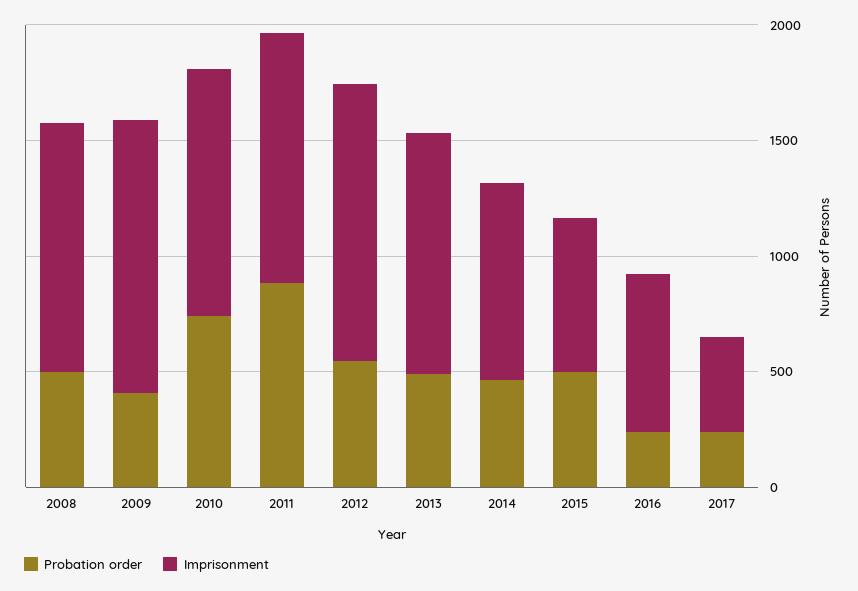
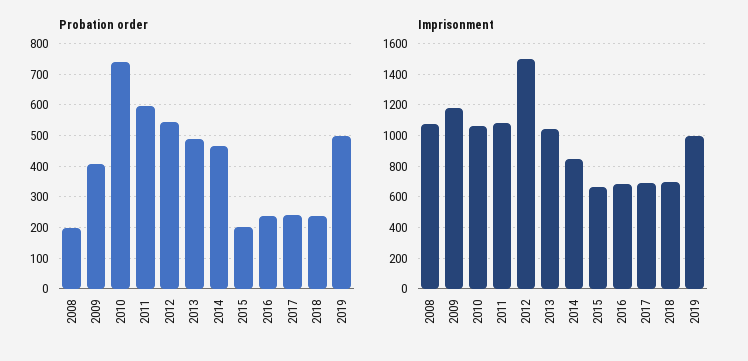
Probation order, 2008: 500 -> 200
Probation order, 2011: 900 -> 600
Imprisonment, 2012: 1200 -> 1500
Probation order, 2015: 500 -> 200
Imprisonment, 2017: 400 -> 700
Probation order, 2018: none -> 240
Probation order, 2019: none -> 500
Imprisonment, 2018: none -> 700
Imprisonment, 2019: none -> 1000

